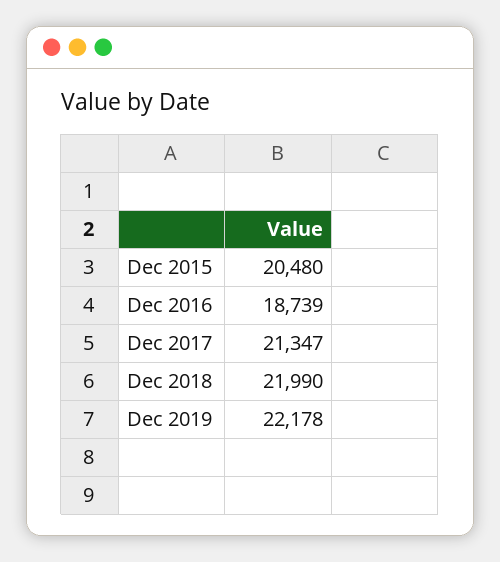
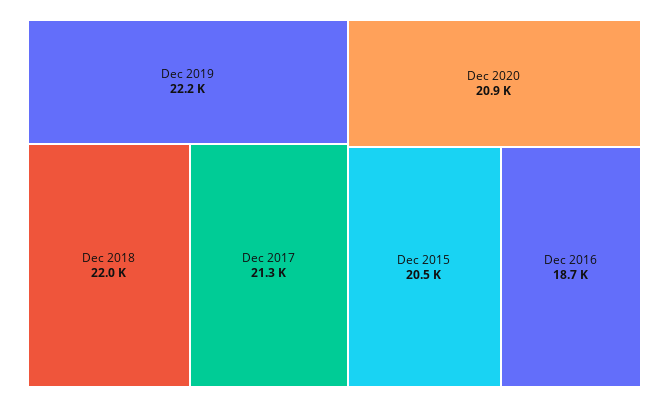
Dec 2020: none -> 20900

